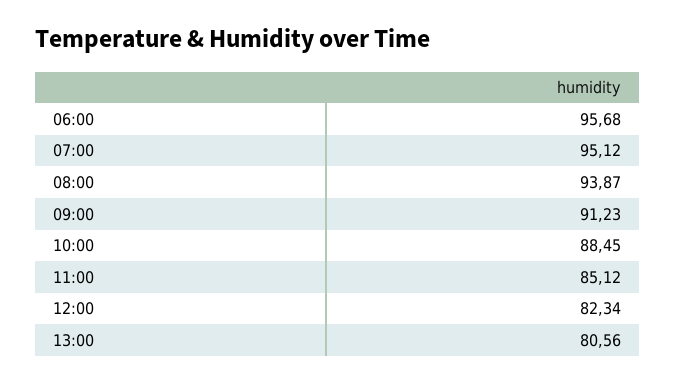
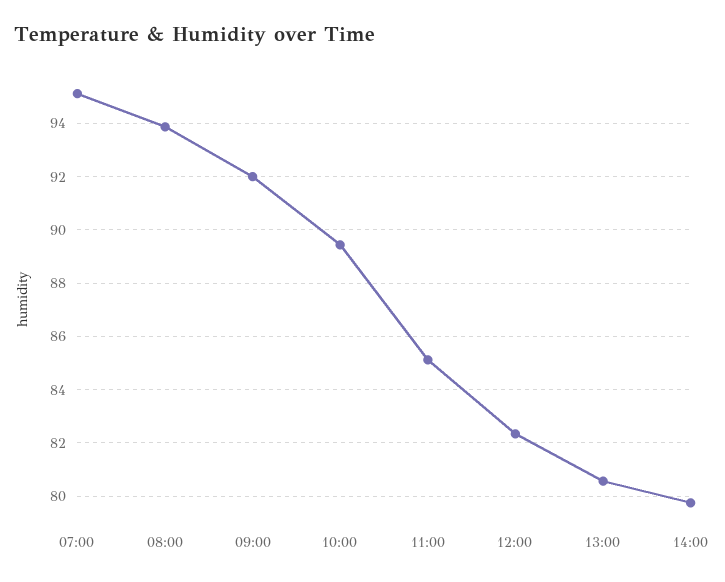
06:00: 95.68 -> none
09:00: 91.23 -> 92
10:00: 88.45 -> 89.5
14:00: none -> 79.75

